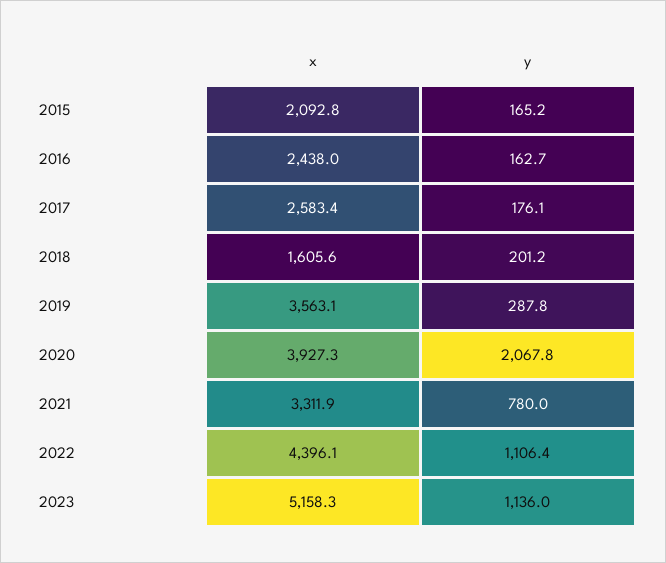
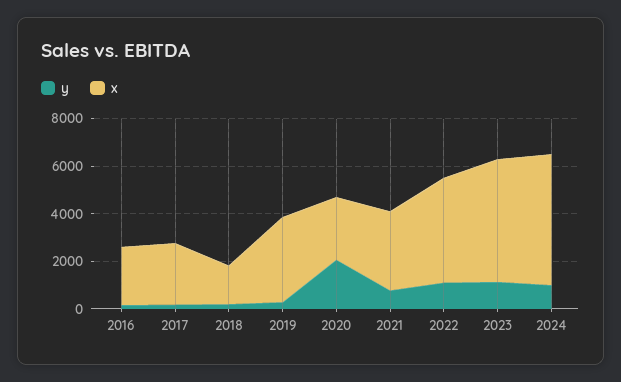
x, 2015: 2092.8 -> none
y, 2015: 165.2 -> none
x, 2020: 3927.3 -> 2500
y, 2024: none -> 1000
x, 2024: none -> 5500

